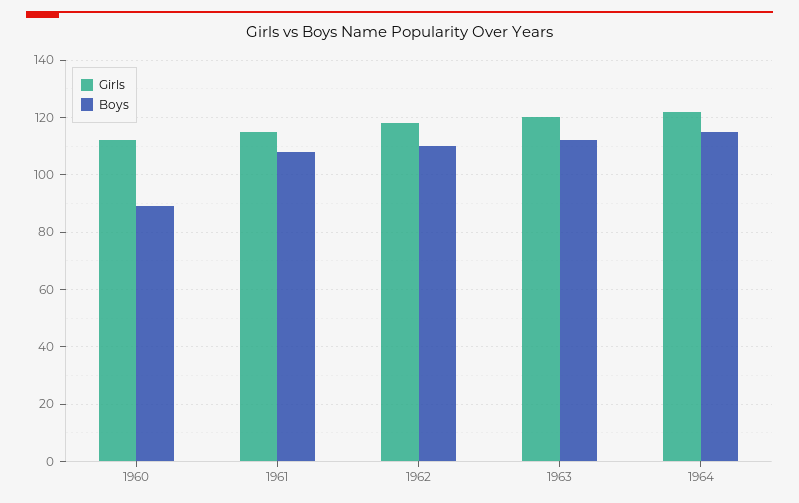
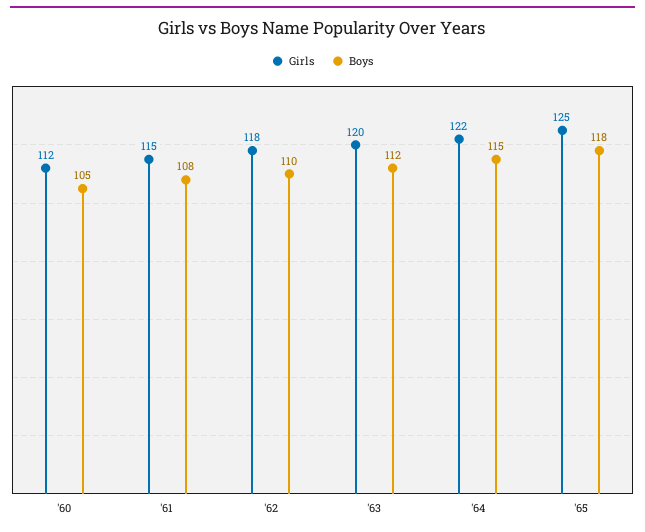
Boys, 1960: 90 -> 105
Girls, '65: none -> 125
Boys, '65: none -> 118

